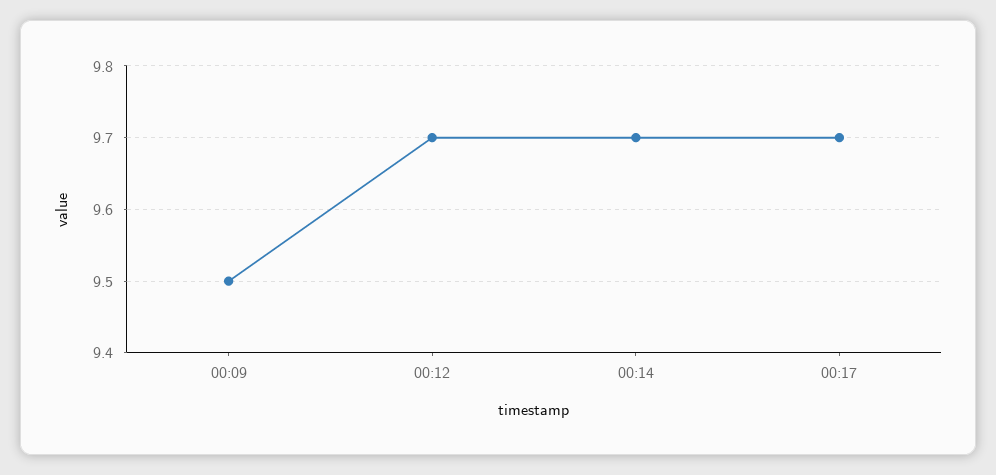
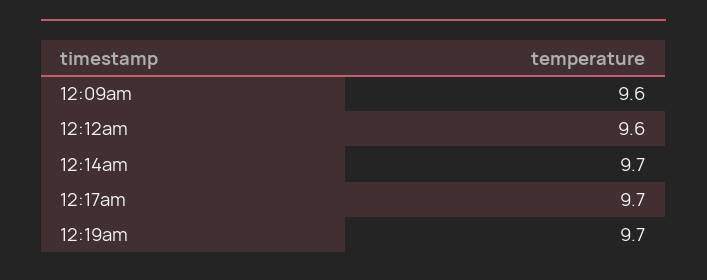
00:09: 9.5 -> 9.6
00:12: 9.7 -> 9.6
12:19am: none -> 9.7

